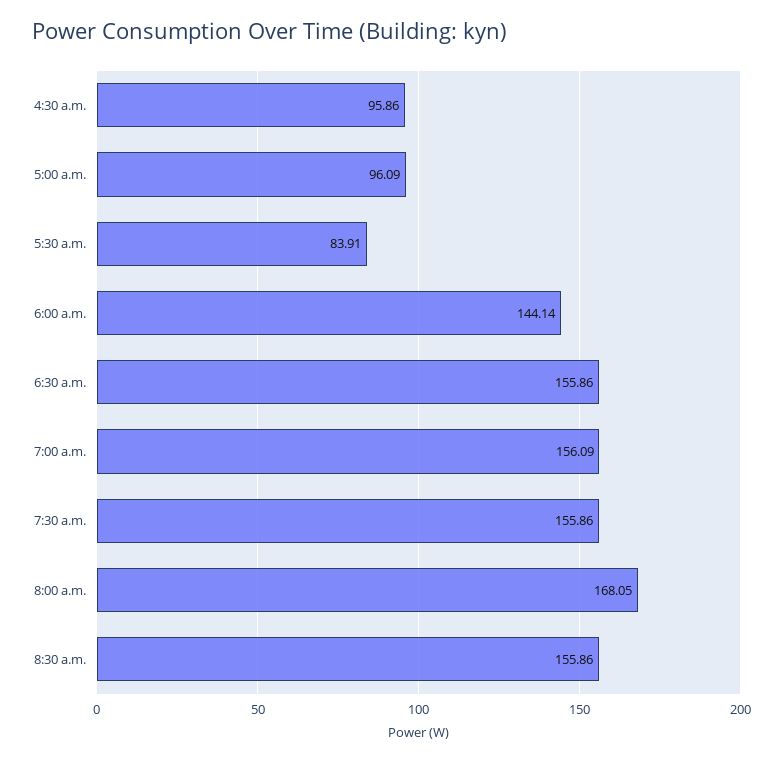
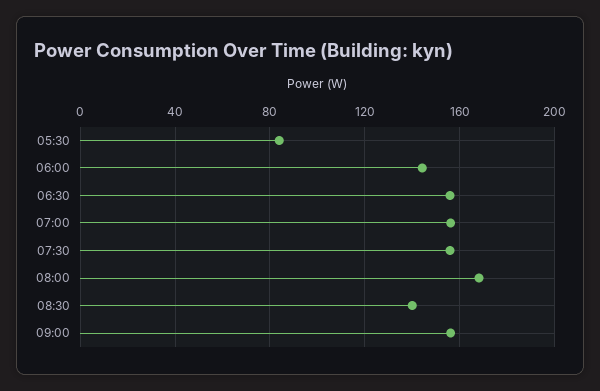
4:30 a.m.: 95.86 -> none
5:00 a.m.: 96.09 -> none
8:30 a.m.: 155.86 -> 140
09:00: none -> 155

